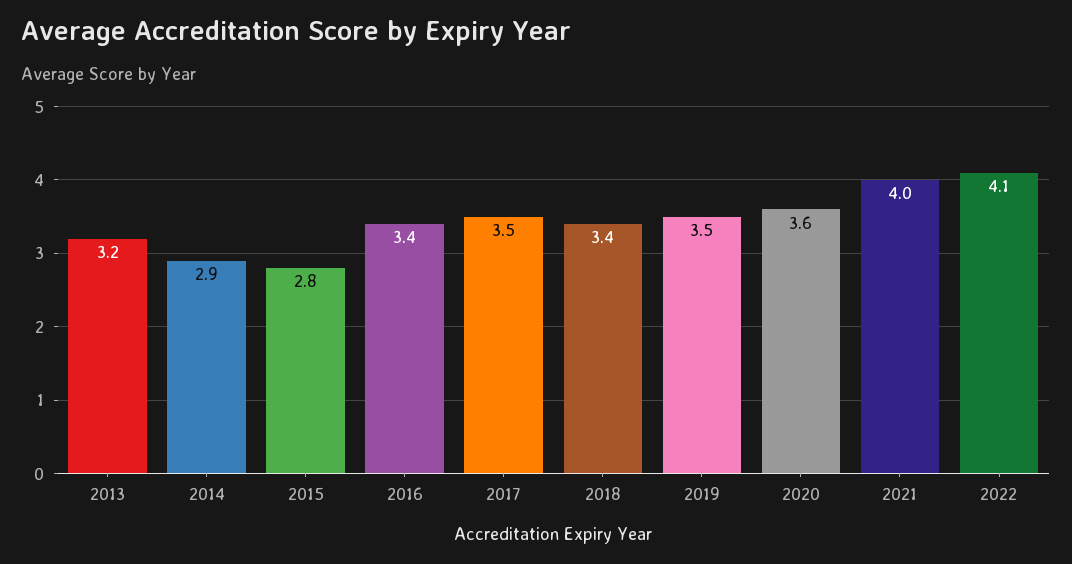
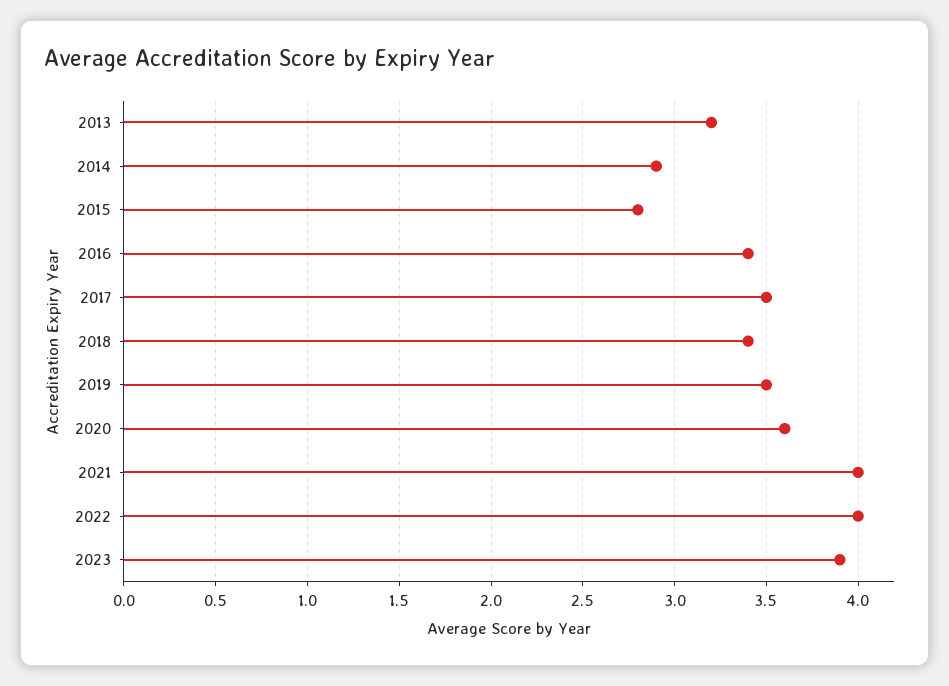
2022: 4.1 -> 4
2023: none -> 3.9

